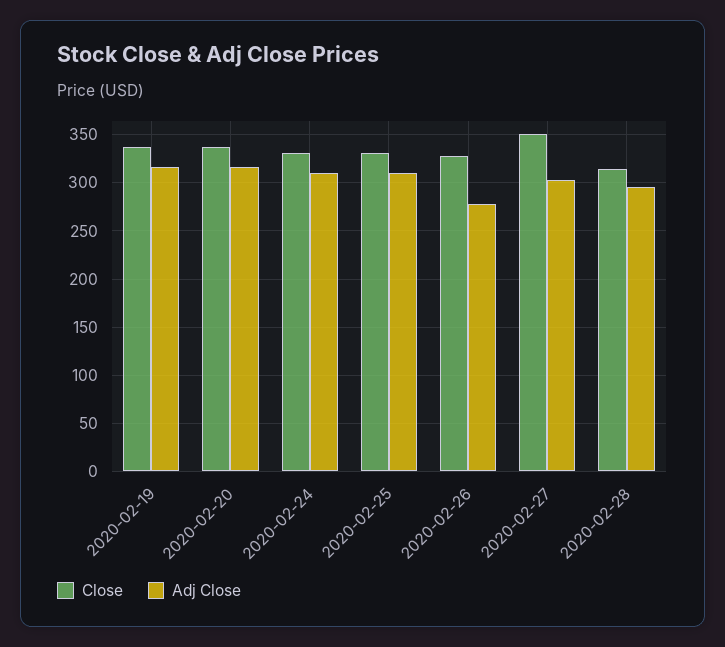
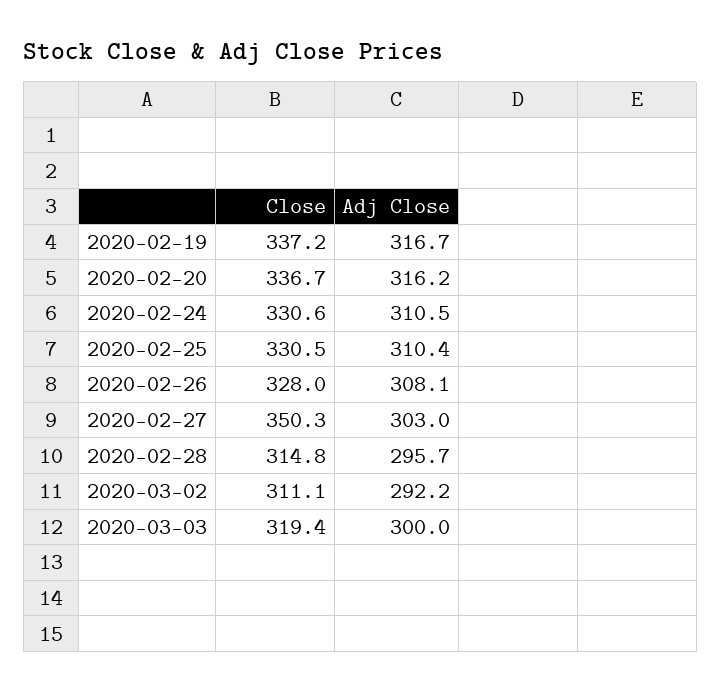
Adj Close, 2020-02-26: 280 -> 308.1
Close, 2020-03-02: none -> 311.1
Adj Close, 2020-03-02: none -> 292.2
Close, 2020-03-03: none -> 319.4
Adj Close, 2020-03-03: none -> 300

